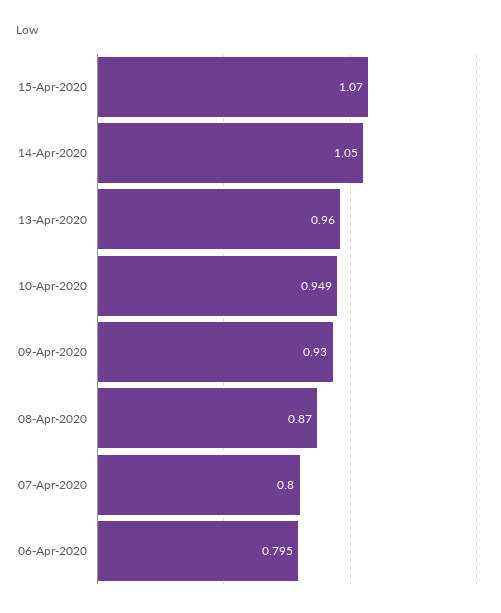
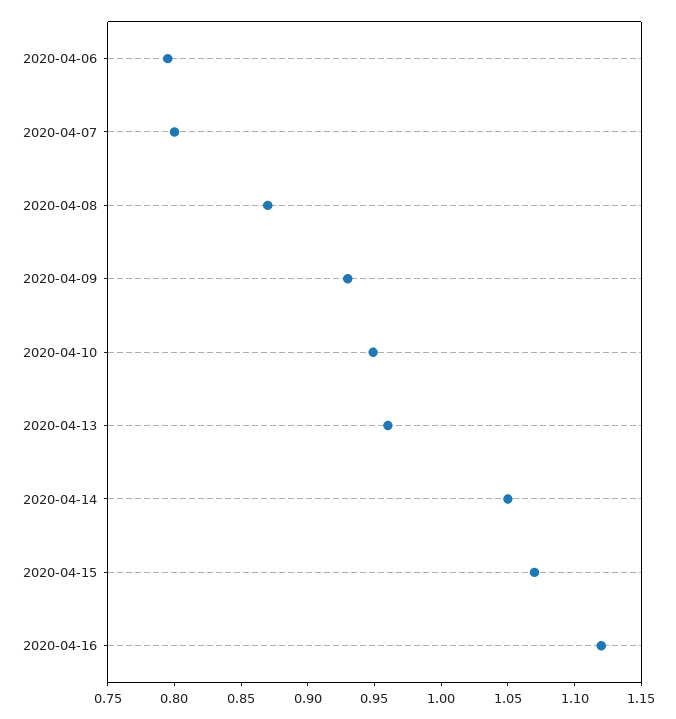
2020-04-16: none -> 1.12

